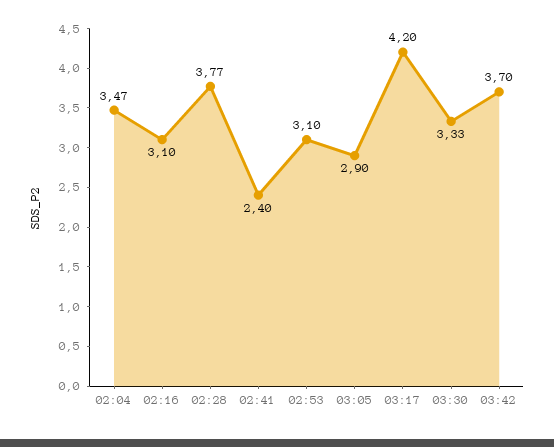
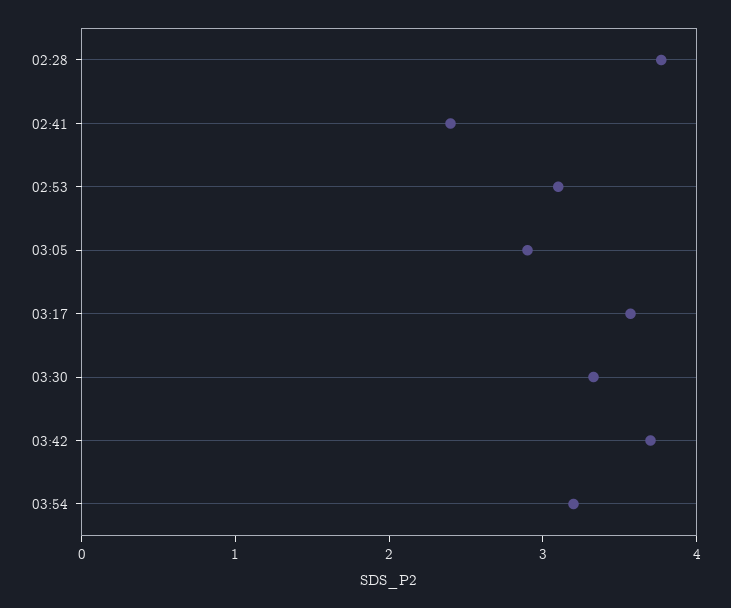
02:04: 3.47 -> none
02:16: 3.1 -> none
03:17: 4.2 -> 3.6
03:54: none -> 3.2

